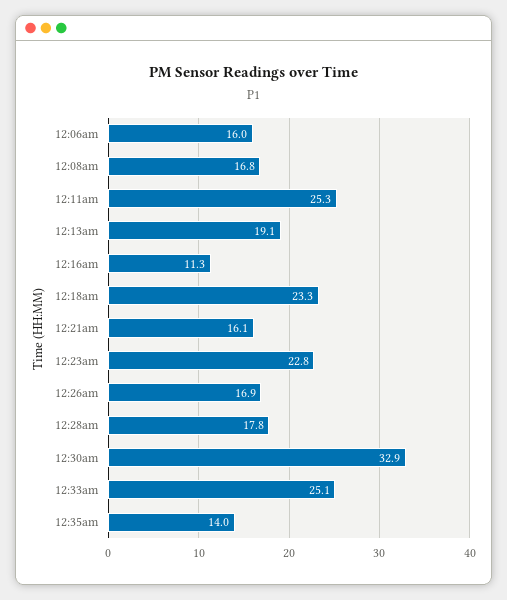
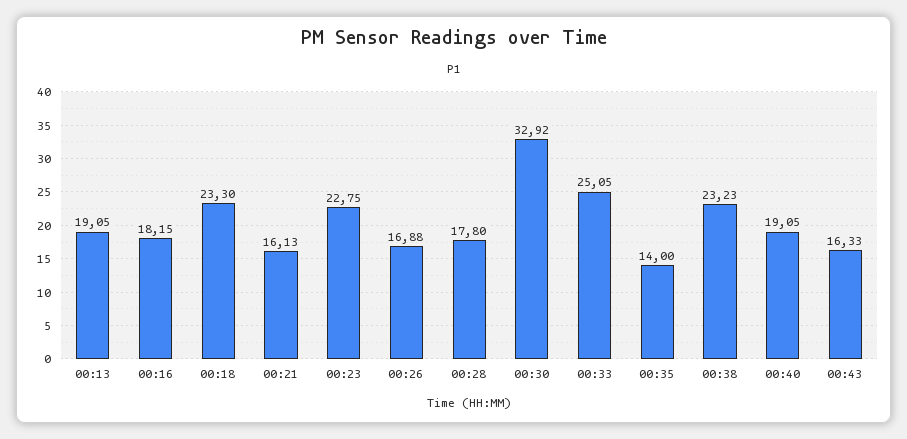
12:06am: 16 -> none
12:08am: 16.8 -> none
12:11am: 25.3 -> none
12:16am: 11.3 -> 18.15
00:38: none -> 23.23
00:40: none -> 19.05
00:43: none -> 16.33

